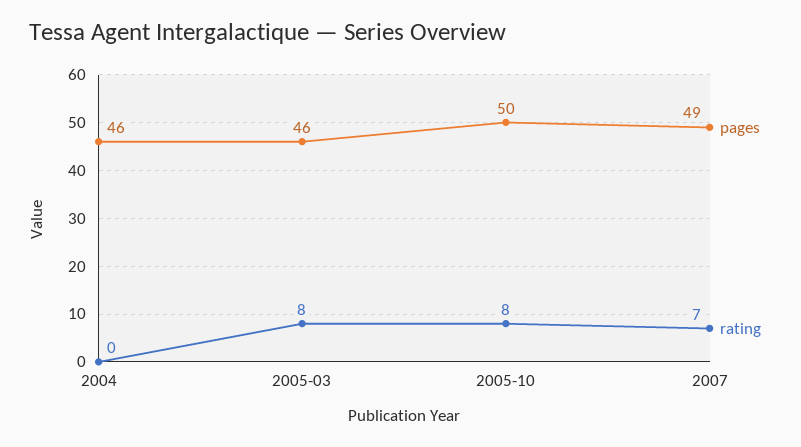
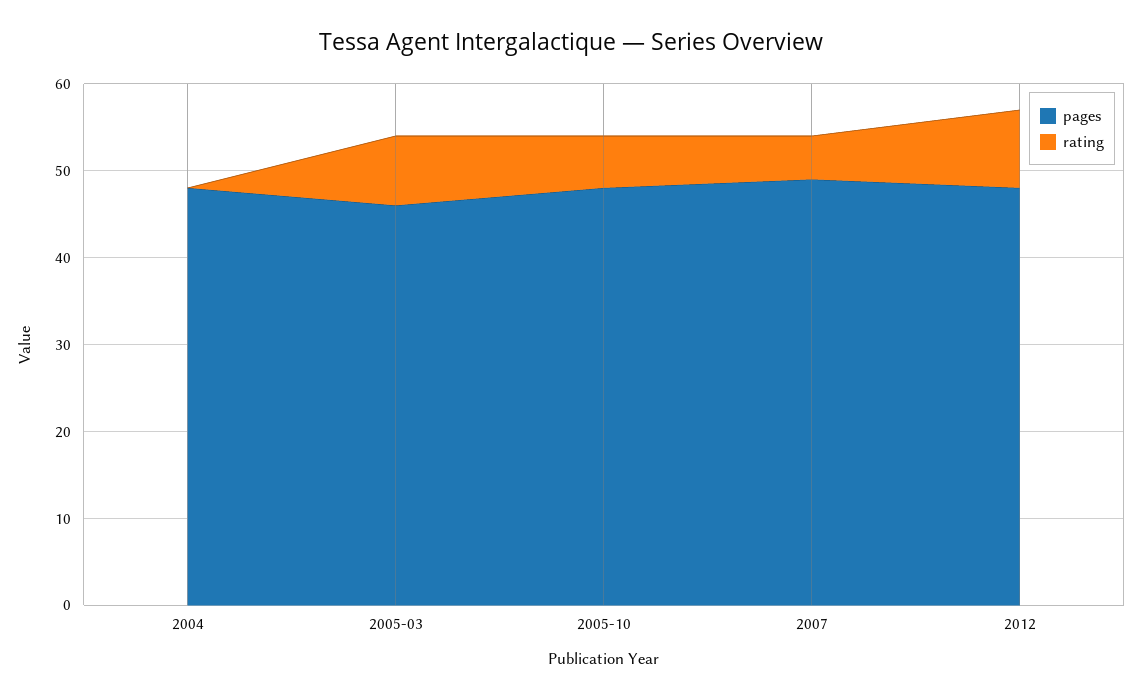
pages, 2004: 46 -> 48
pages, 2005-10: 50 -> 48
rating, 2005-10: 8 -> 6
rating, 2007: 7 -> 5
pages, 2012: none -> 48
rating, 2012: none -> 9

